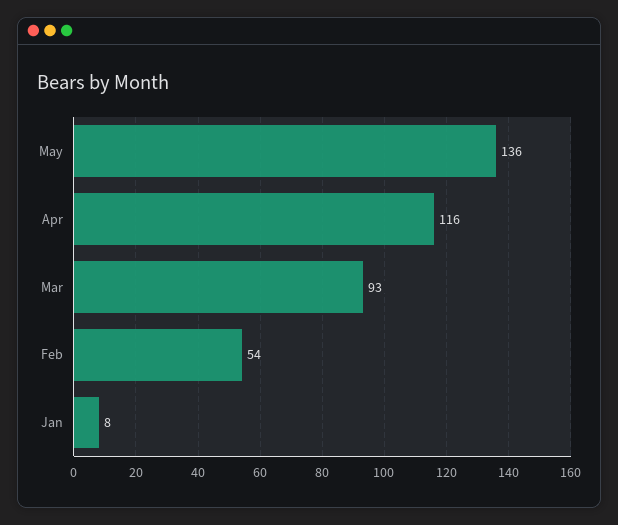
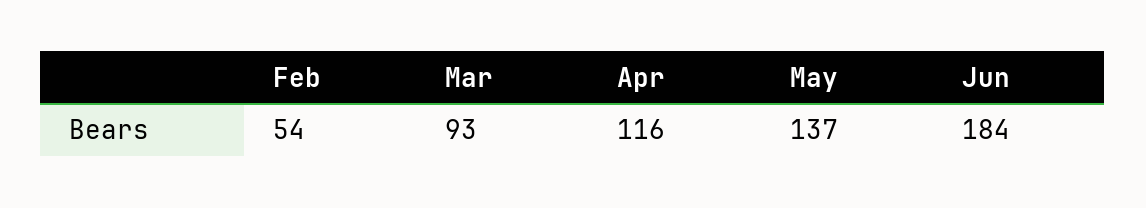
May: 136 -> 137
Jan: 8 -> none
Jun: none -> 184

